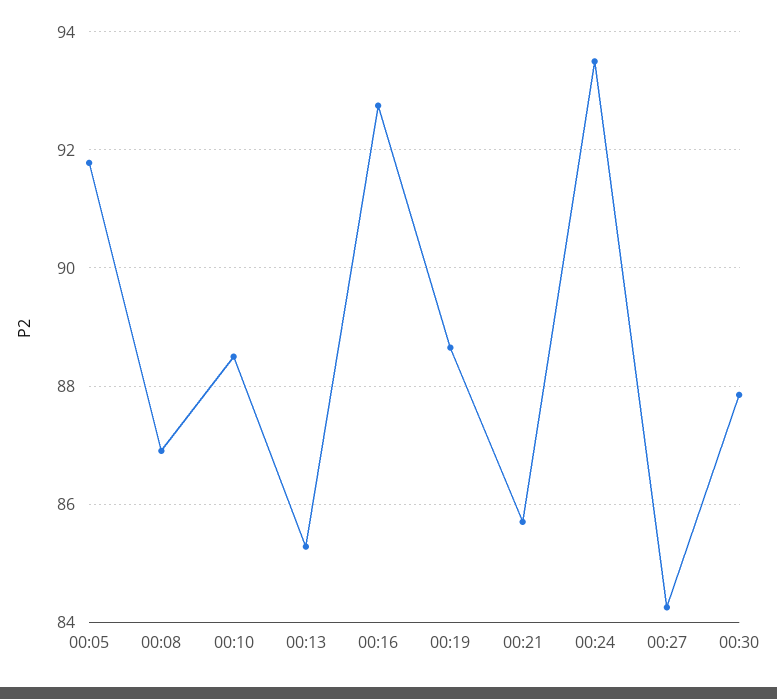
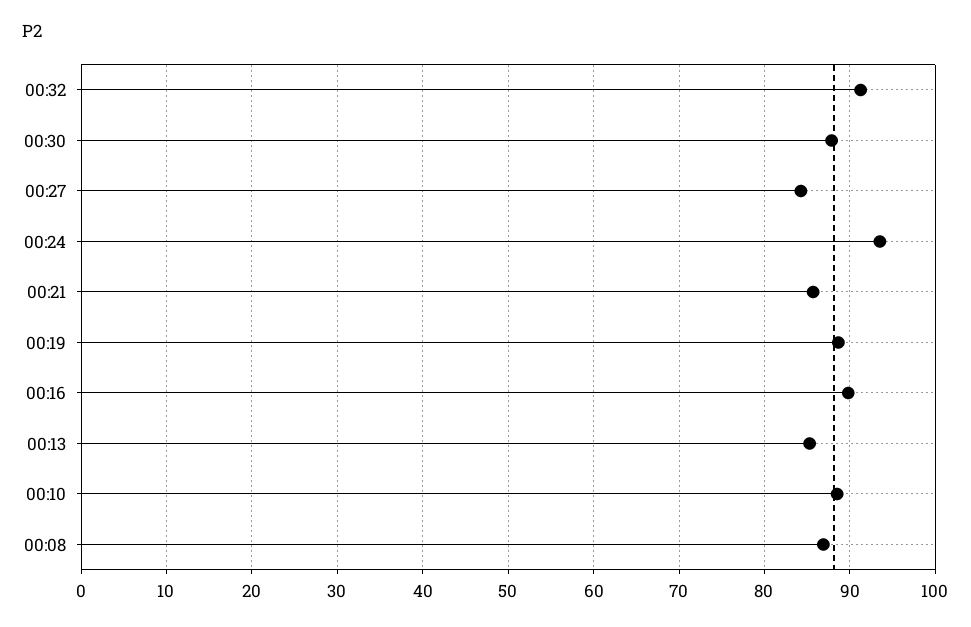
00:05: 91.8 -> none
00:16: 92.8 -> 90
00:32: none -> 91

